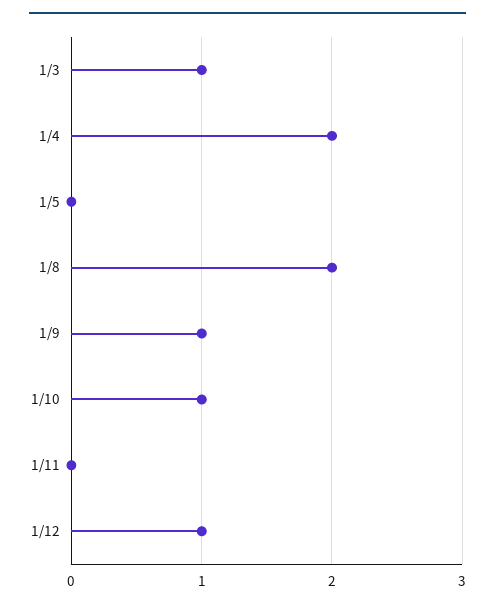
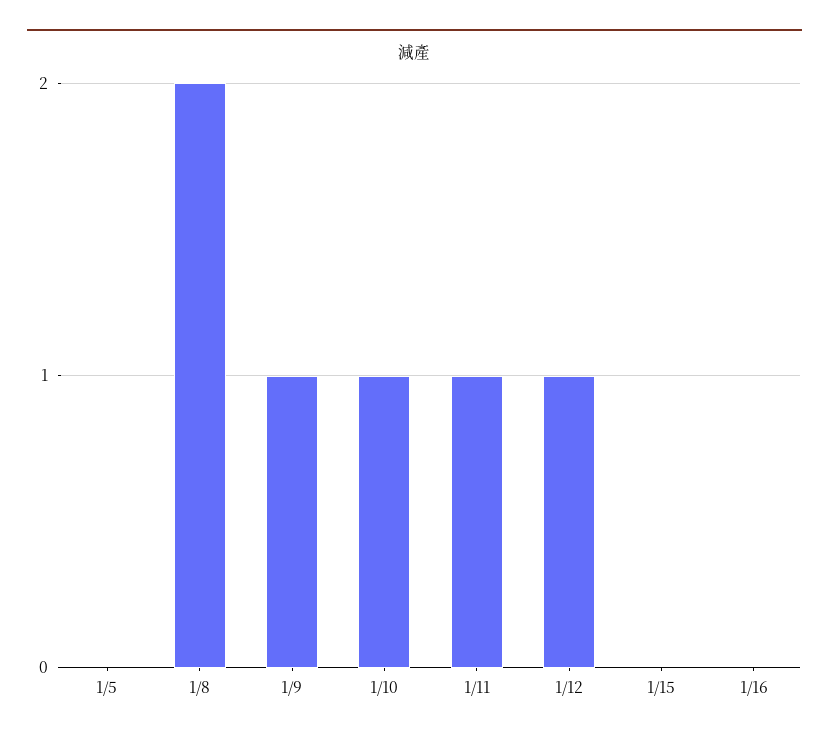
1/3: 1 -> none
1/4: 2 -> none
1/11: 0 -> 1
1/15: none -> 0
1/16: none -> 0

